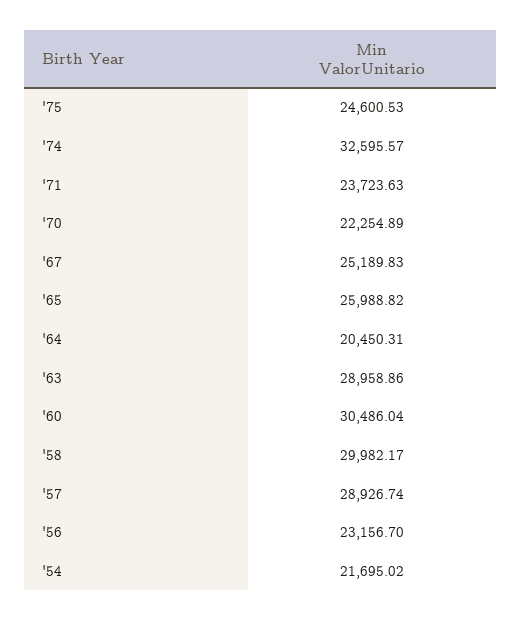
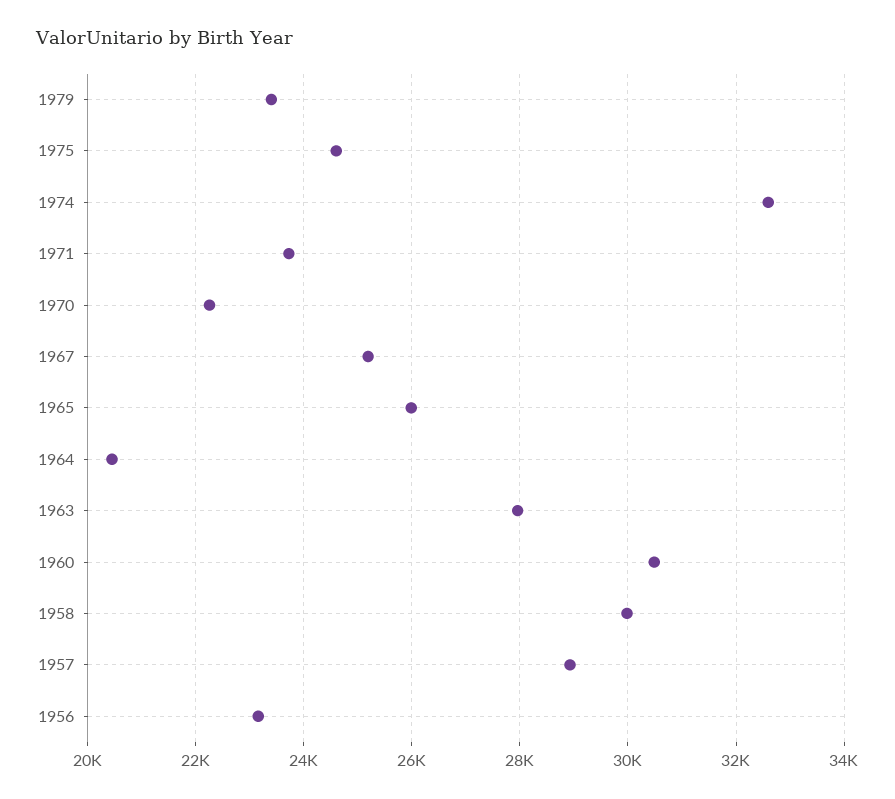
'63: 28958.86 -> 28000
'54: 21695.02 -> none
1979: none -> 23400

